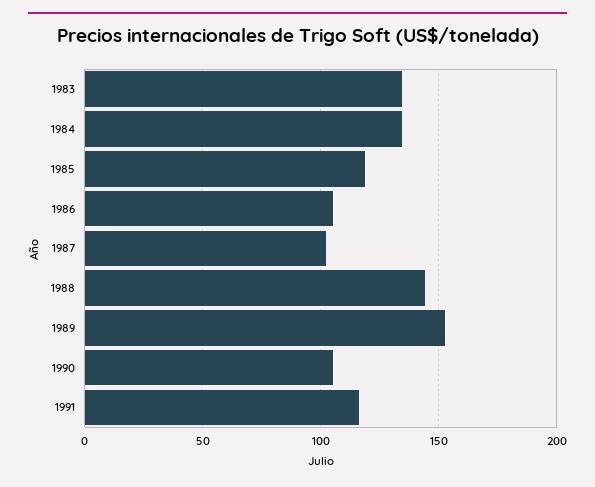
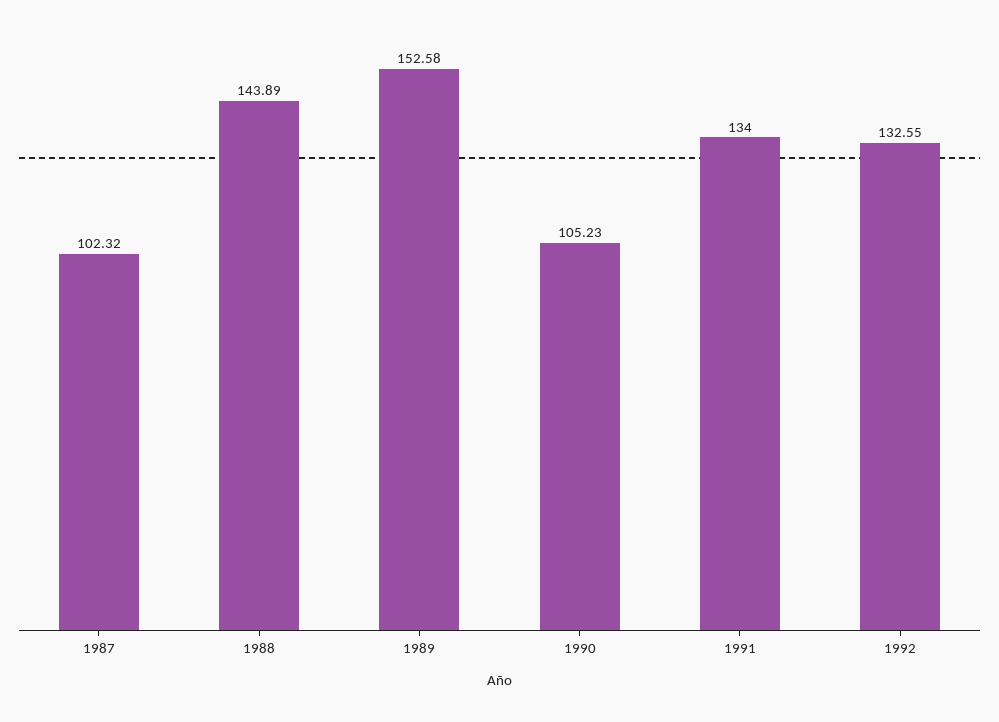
1983: 135 -> none
1984: 135 -> none
1985: 120 -> none
1986: 105 -> none
1991: 115 -> 134
1992: none -> 132.55

